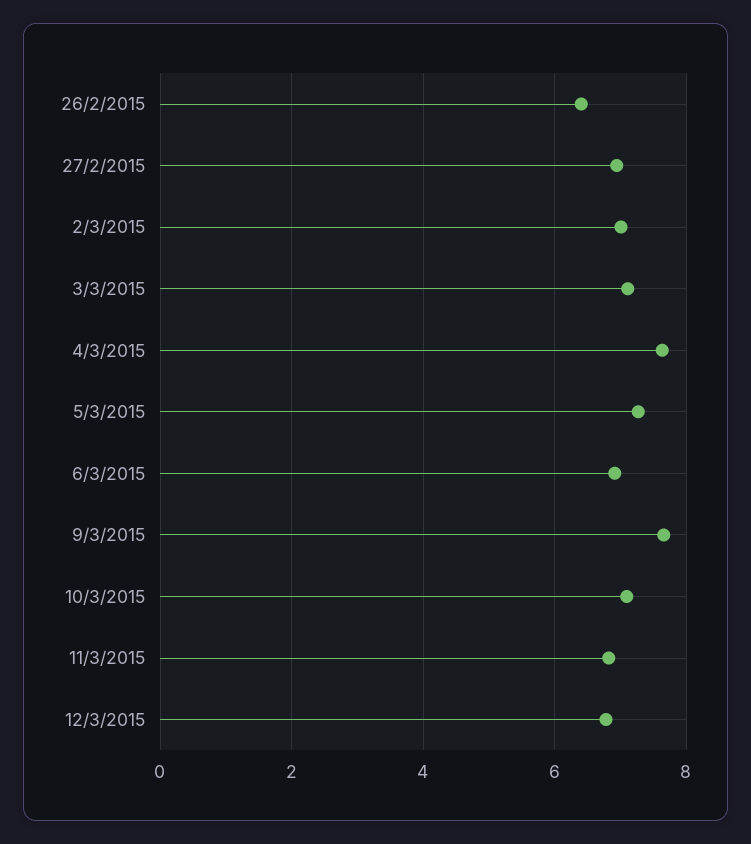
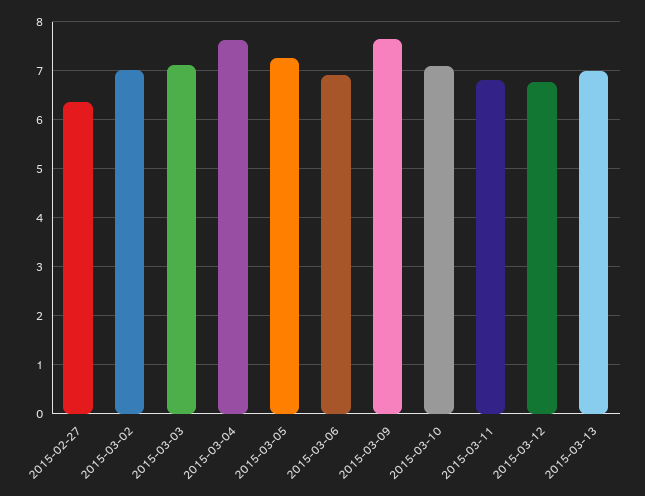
26/2/2015: 6.4 -> none
27/2/2015: 7 -> 6.4
2015-03-13: none -> 7

